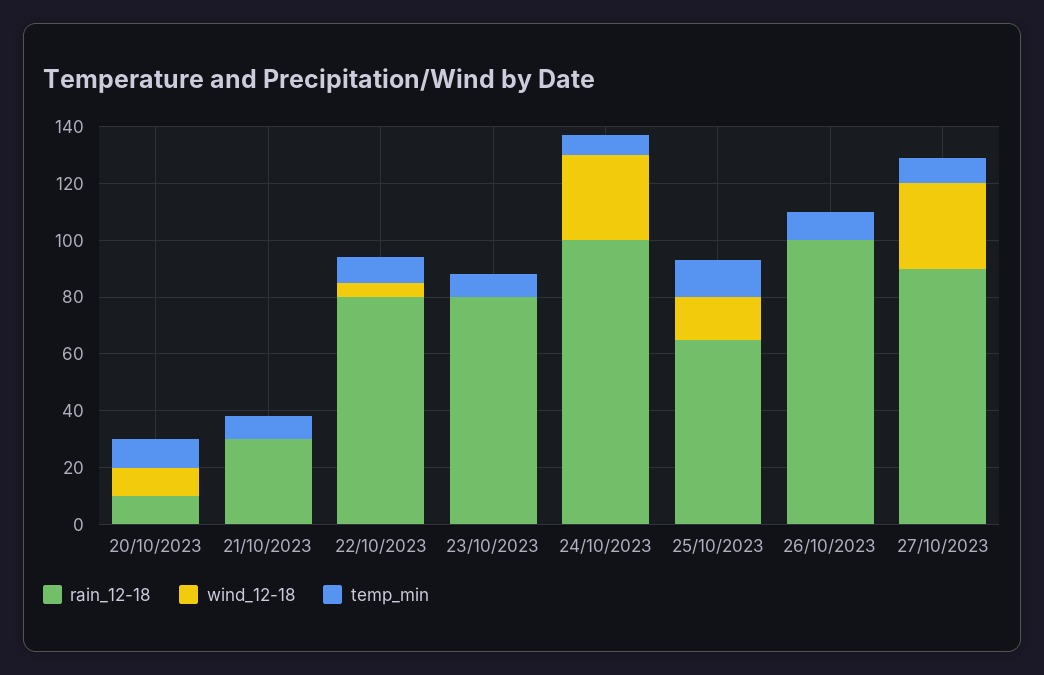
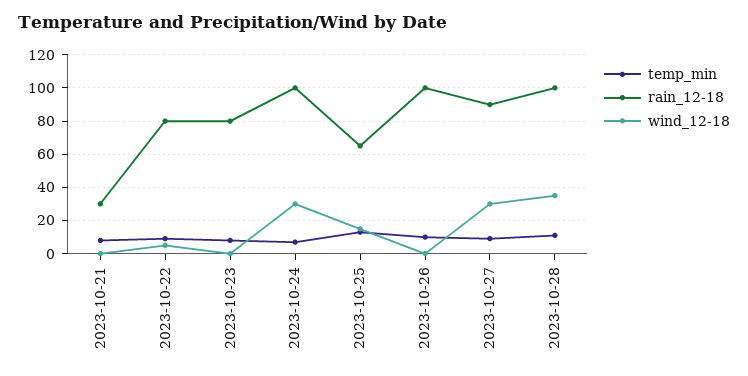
rain_12-18, 20/10/2023: 10 -> none
wind_12-18, 20/10/2023: 10 -> none
temp_min, 20/10/2023: 10 -> none
temp_min, 2023-10-28: none -> 10
rain_12-18, 2023-10-28: none -> 100
wind_12-18, 2023-10-28: none -> 35

